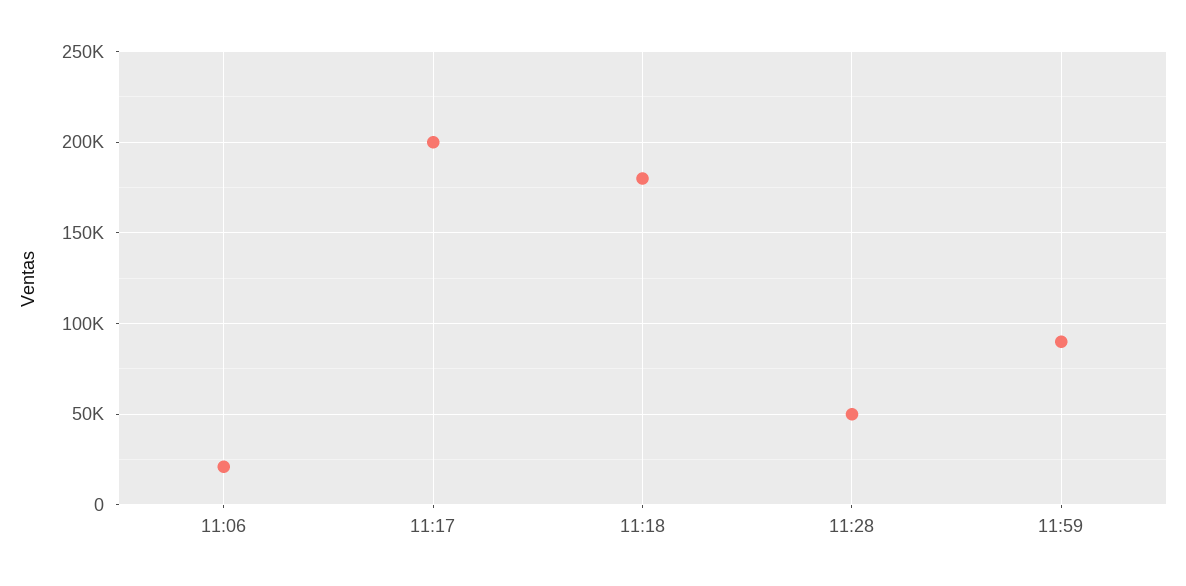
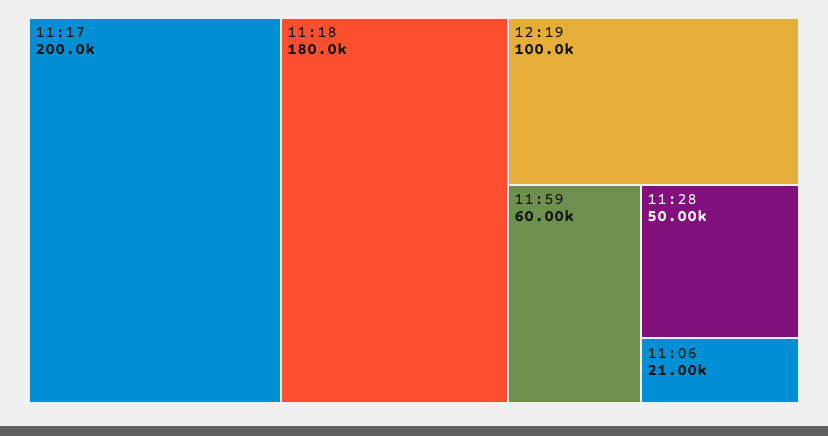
11:59: 90000 -> 60000
12:19: none -> 100000

